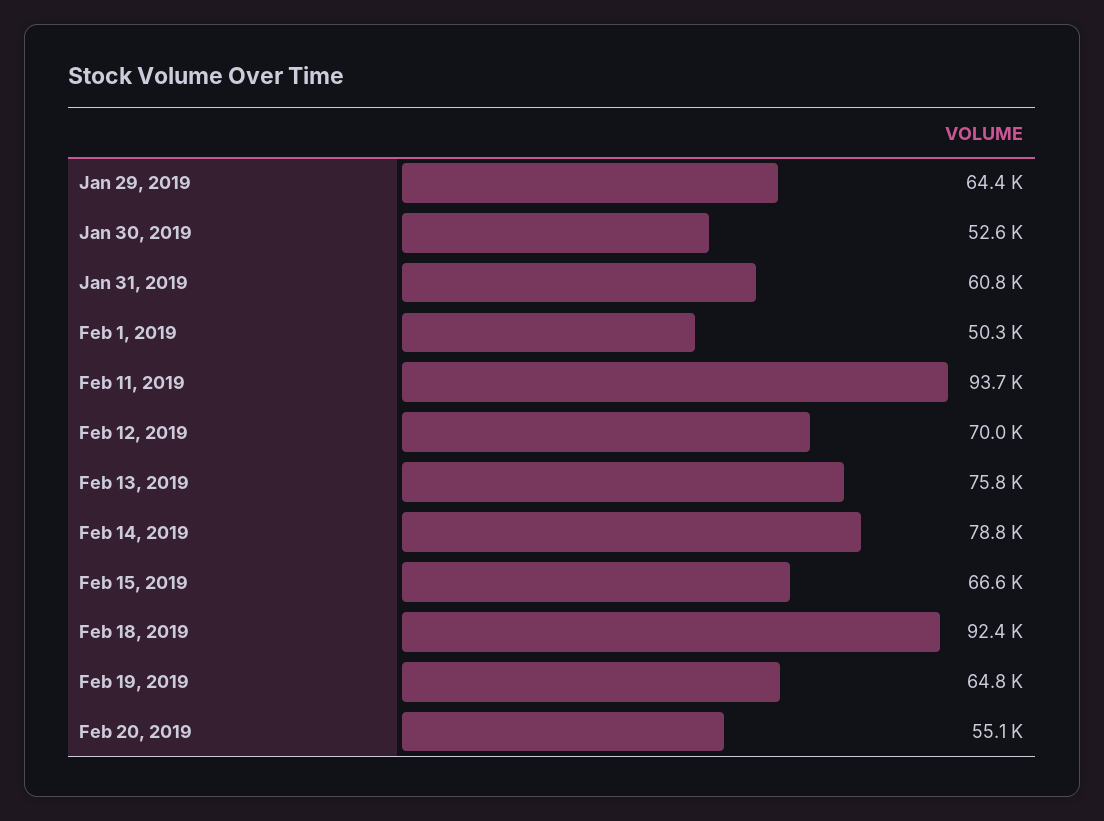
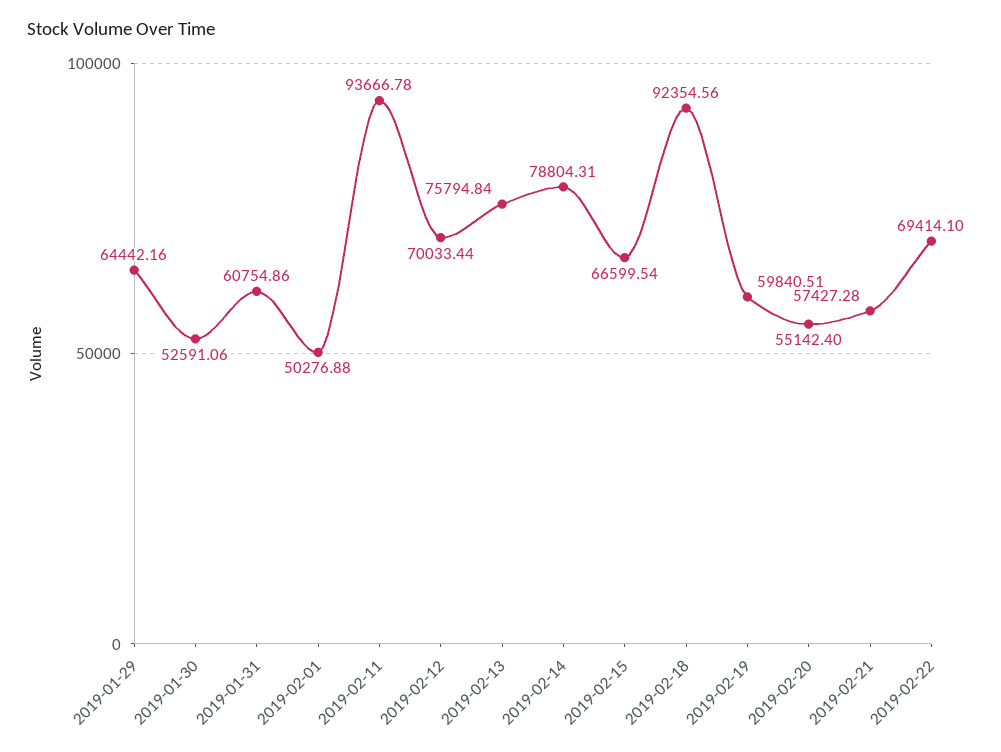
Feb 19, 2019: 64800 -> 59840.51
2019-02-21: none -> 57427.28
2019-02-22: none -> 69414.1

